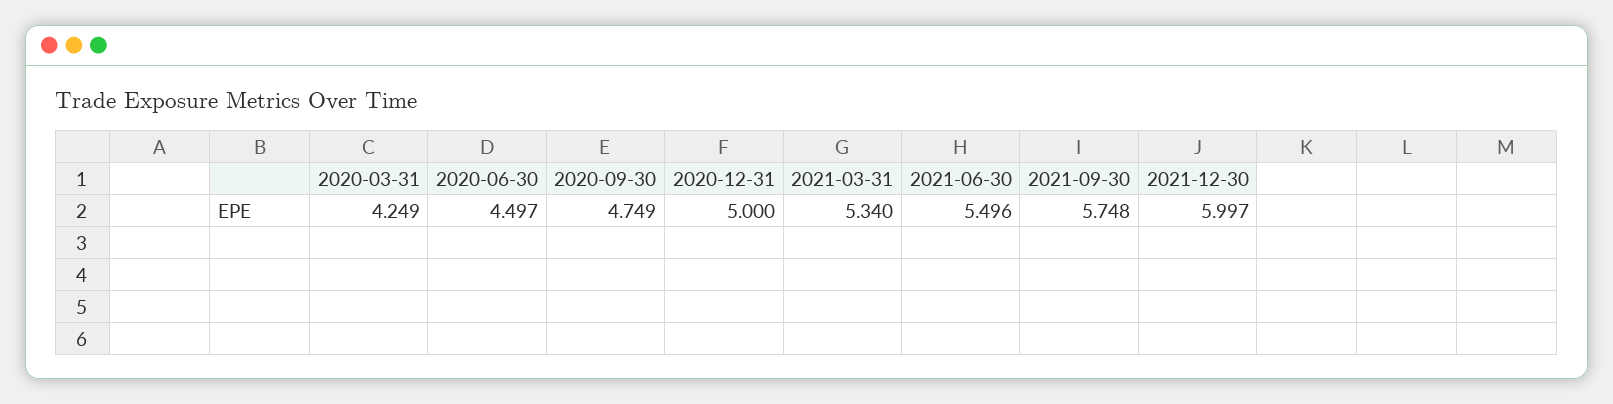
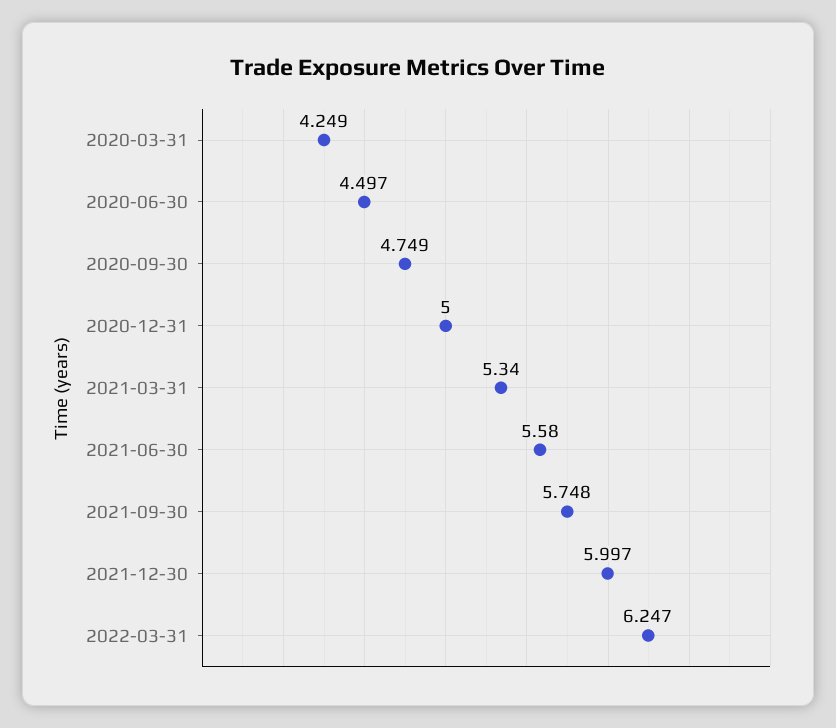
2021-06-30: 5.496 -> 5.58
2022-03-31: none -> 6.247

